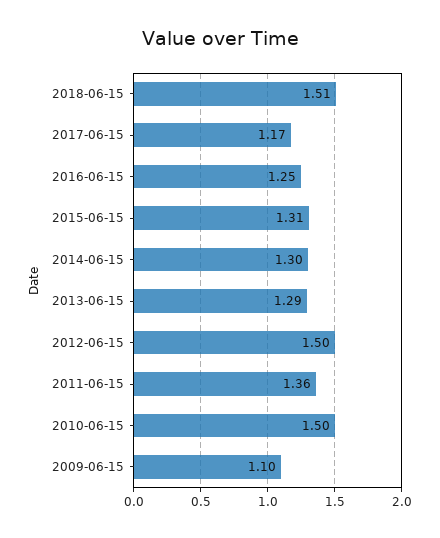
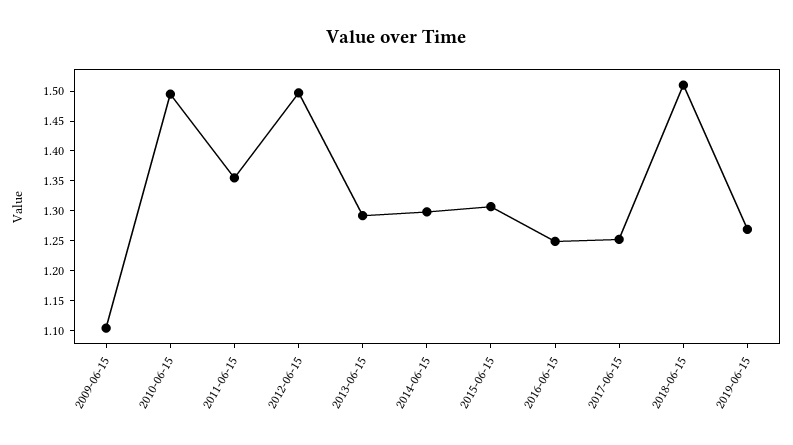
2017-06-15: 1.17 -> 1.25
2019-06-15: none -> 1.275

